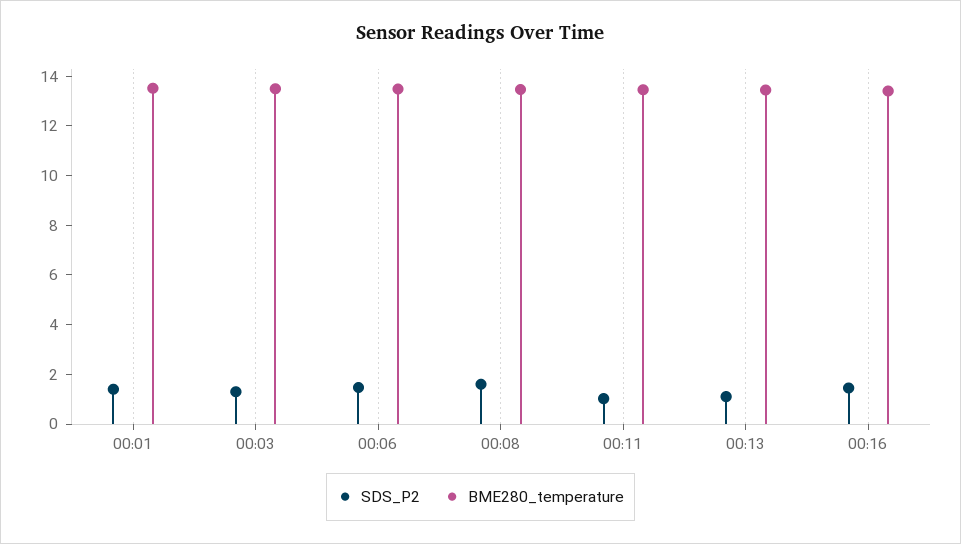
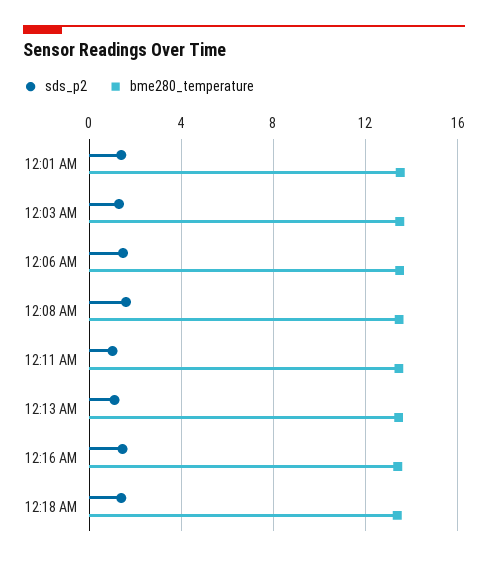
SDS_P2, 12:18 AM: none -> 1.5
BME280_temperature, 12:18 AM: none -> 13.5

